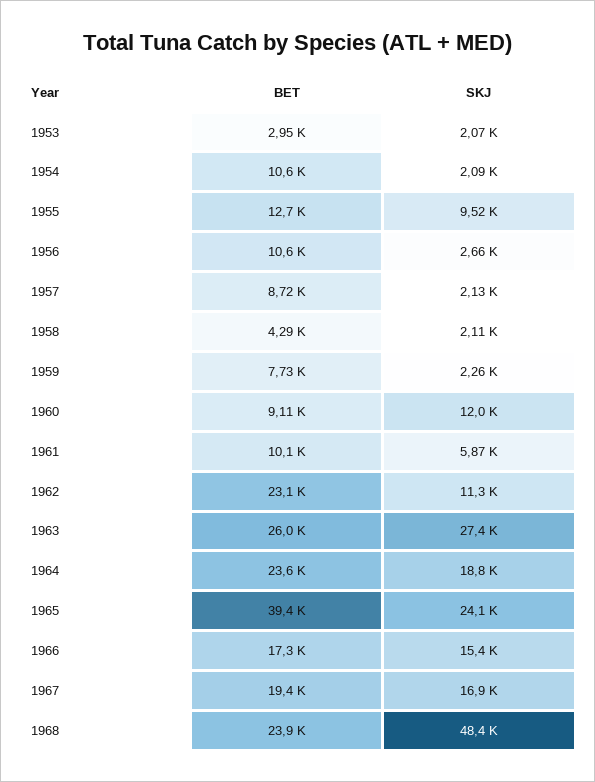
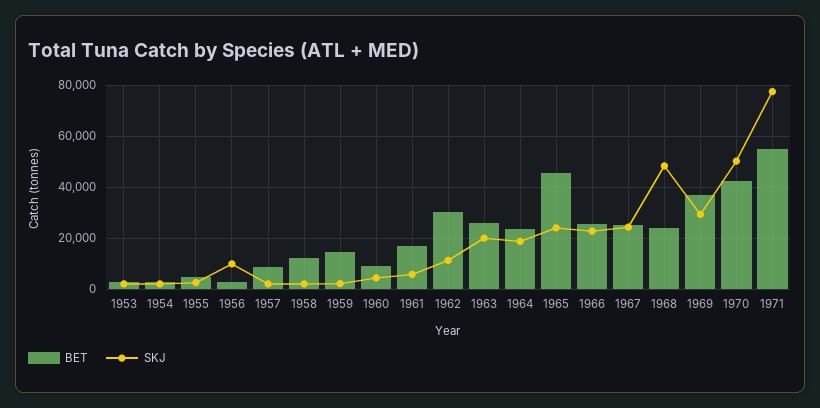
BET, 1954: 10600 -> 2500
BET, 1955: 12700 -> 5000
SKJ, 1955: 9520 -> 2500
BET, 1956: 10600 -> 2500
SKJ, 1956: 2660 -> 10000
BET, 1958: 4290 -> 12500
BET, 1959: 7730 -> 15000
SKJ, 1960: 12000 -> 5000
BET, 1961: 10100 -> 17500
BET, 1962: 23100 -> 30000
SKJ, 1963: 27400 -> 20000
BET, 1965: 39400 -> 45000
BET, 1966: 17300 -> 25000
SKJ, 1966: 15400 -> 22500
BET, 1967: 19400 -> 25000
SKJ, 1967: 16900 -> 25000
BET, 1969: none -> 37500
SKJ, 1969: none -> 30000
BET, 1970: none -> 42500
SKJ, 1970: none -> 50000
BET, 1971: none -> 55000
SKJ, 1971: none -> 77500

